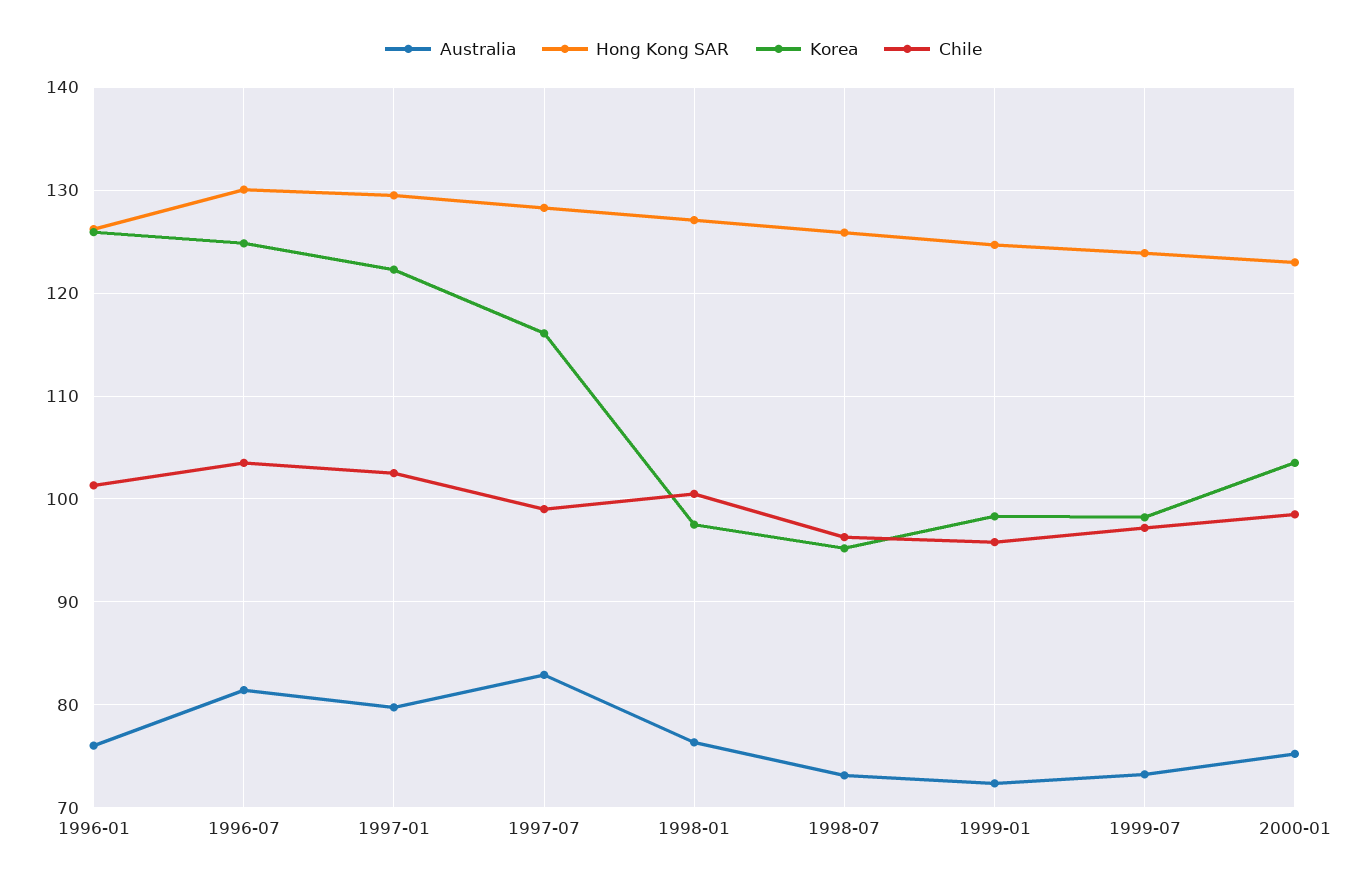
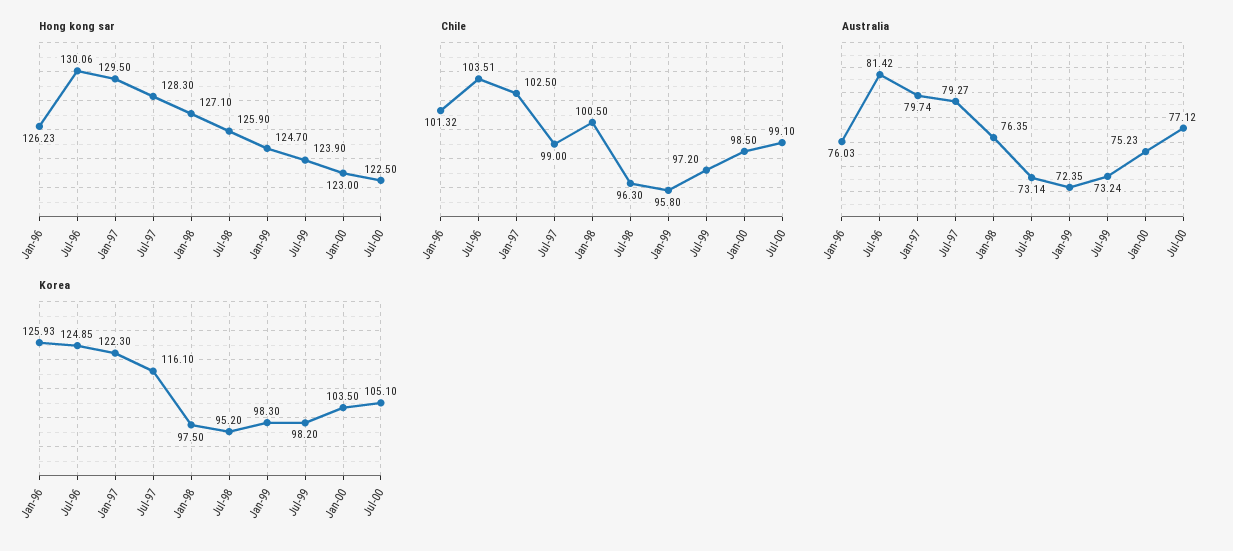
Australia, 1997-07: 83 -> 79.27
Hong Kong SAR, Jul-00: none -> 122.5
Chile, Jul-00: none -> 99.1
Australia, Jul-00: none -> 77.12
Korea, Jul-00: none -> 105.1

